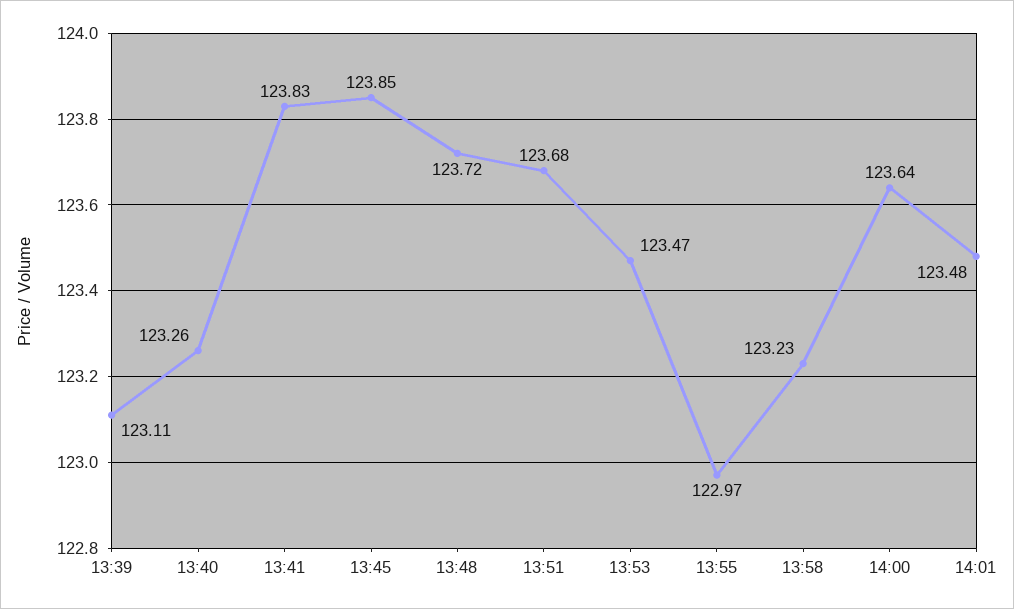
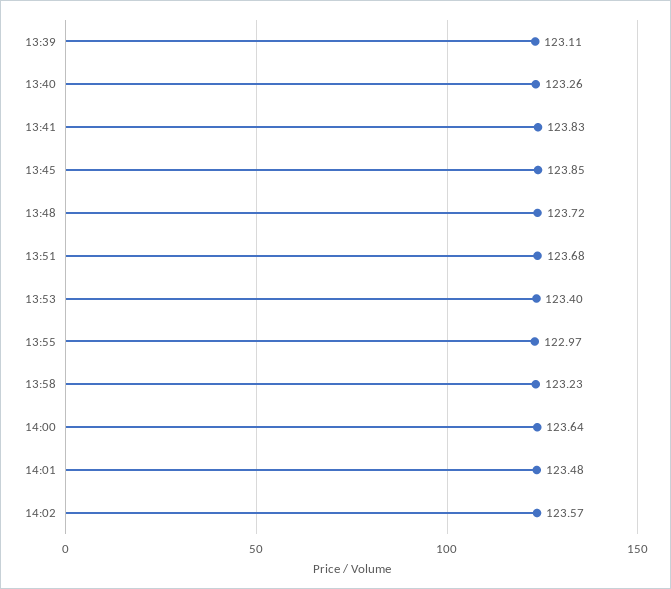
13:53: 123.47 -> 123.4
14:02: none -> 123.57

